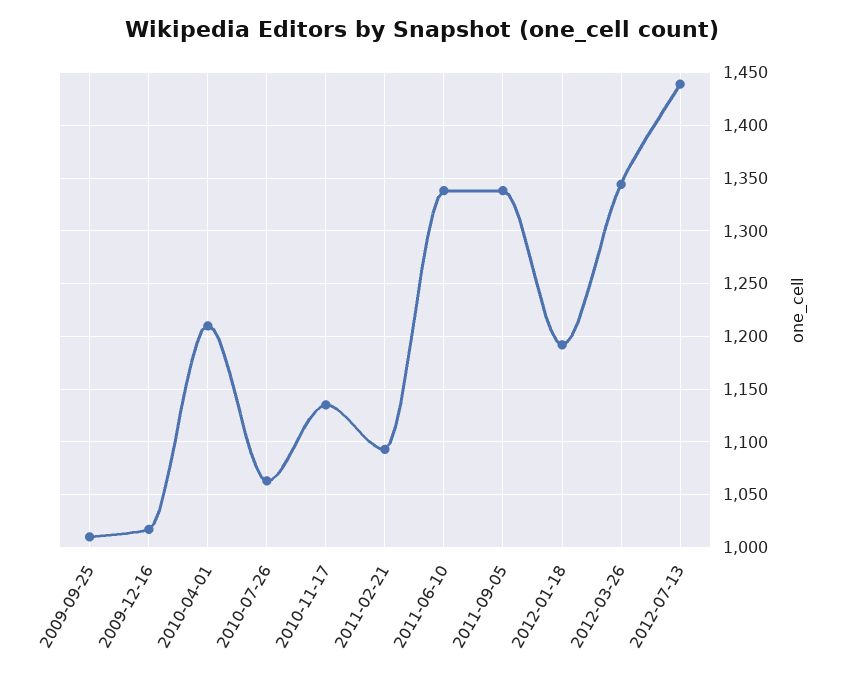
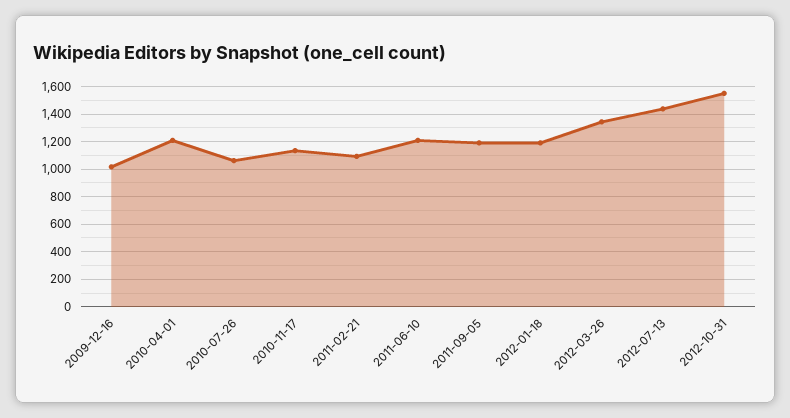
2009-09-25: 1010 -> none
2011-06-10: 1340 -> 1200
2011-09-05: 1340 -> 1200
2012-10-31: none -> 1550

